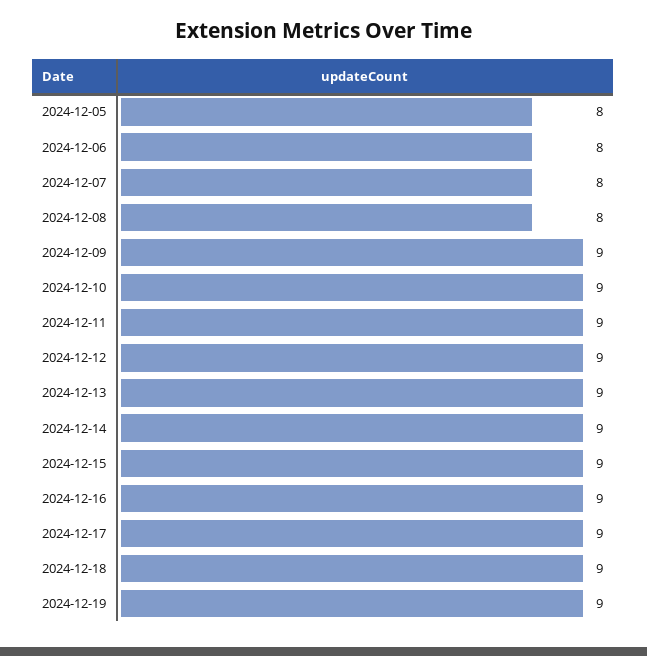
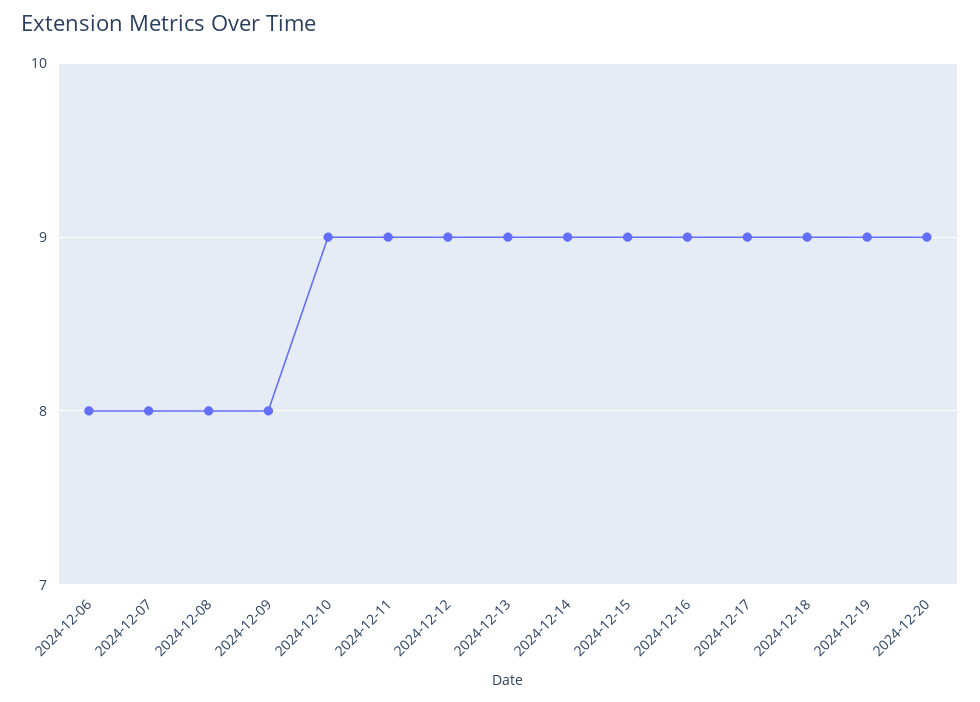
2024-12-05: 8 -> none
2024-12-09: 9 -> 8
2024-12-20: none -> 9

